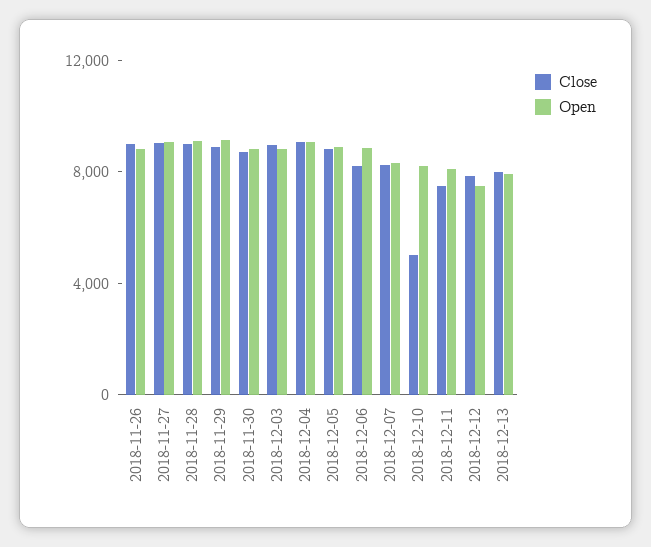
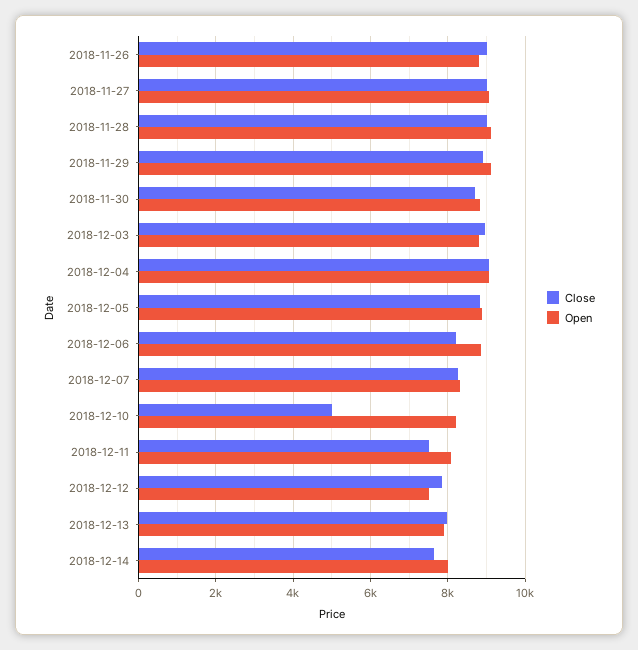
Close, 2018-12-14: none -> 7600
Open, 2018-12-14: none -> 8000

